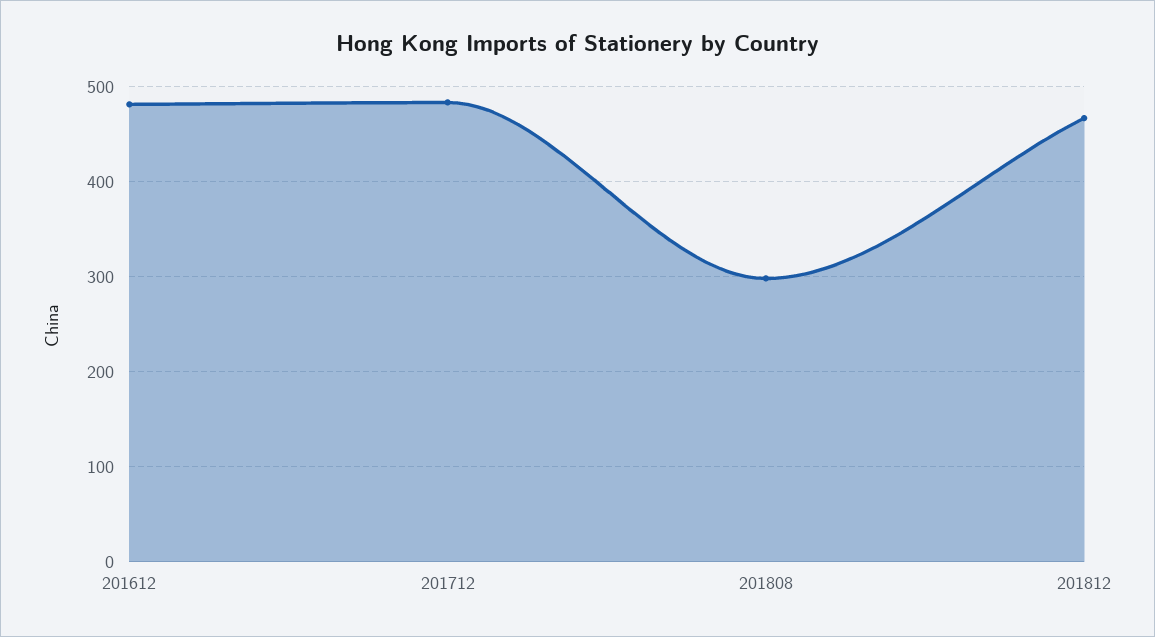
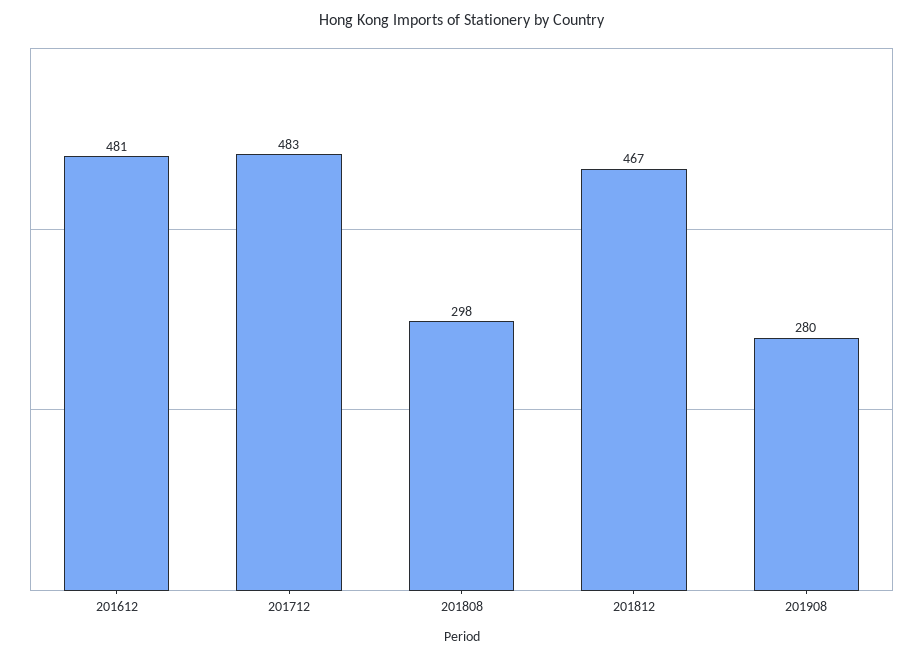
201908: none -> 280

